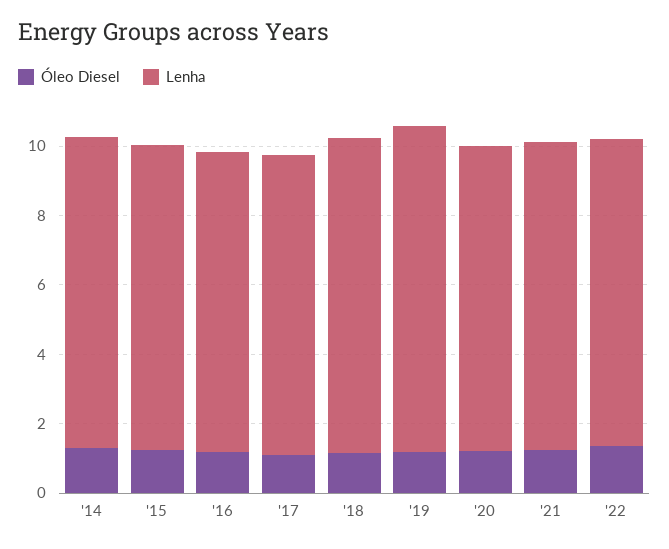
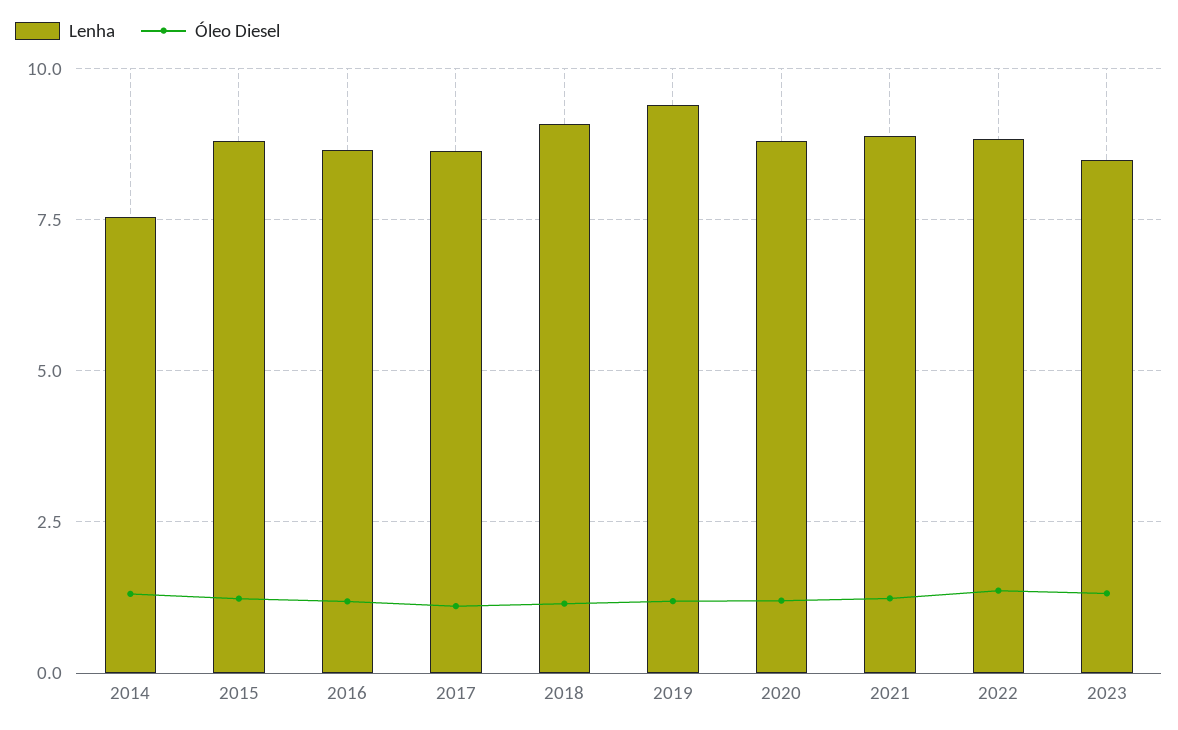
Lenha, '14: 9 -> 7.5
Lenha, 2023: none -> 8.5
Óleo Diesel, 2023: none -> 1.25

